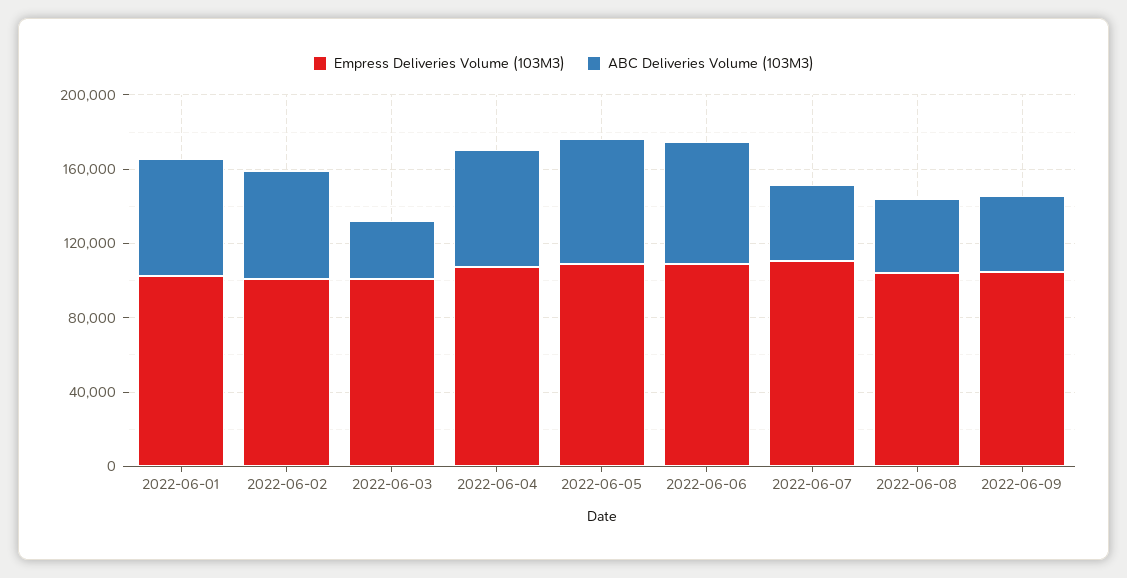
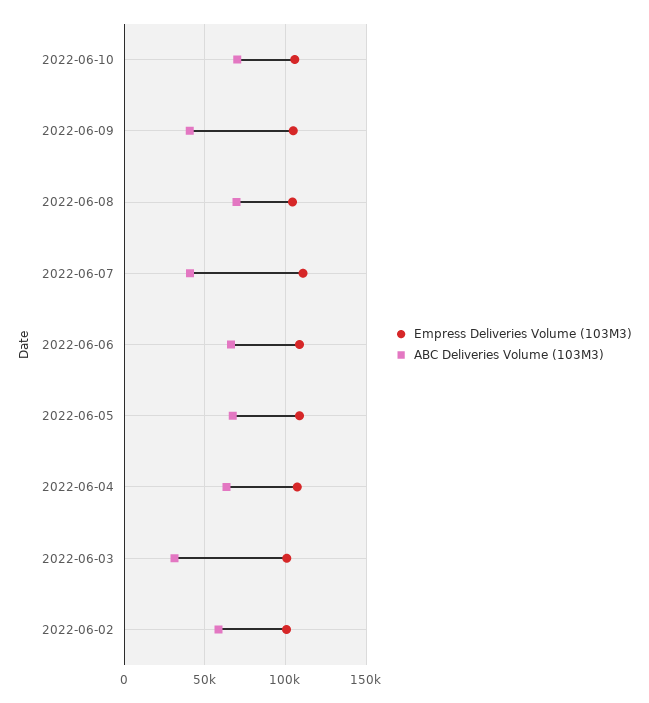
Empress Deliveries Volume (103M3), 2022-06-01: 100000 -> none
ABC Deliveries Volume (103M3), 2022-06-01: 60000 -> none
ABC Deliveries Volume (103M3), 2022-06-08: 40000 -> 70000
Empress Deliveries Volume (103M3), 2022-06-10: none -> 105000
ABC Deliveries Volume (103M3), 2022-06-10: none -> 70000

